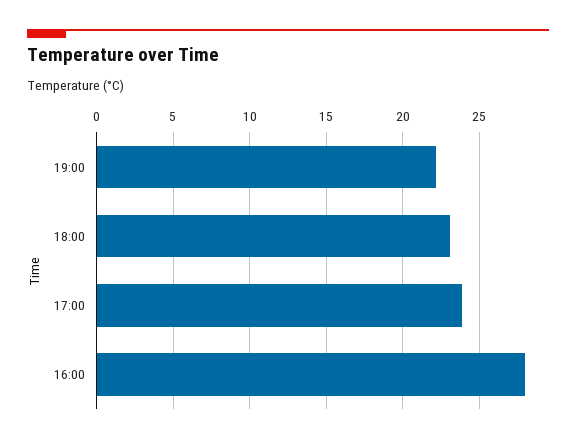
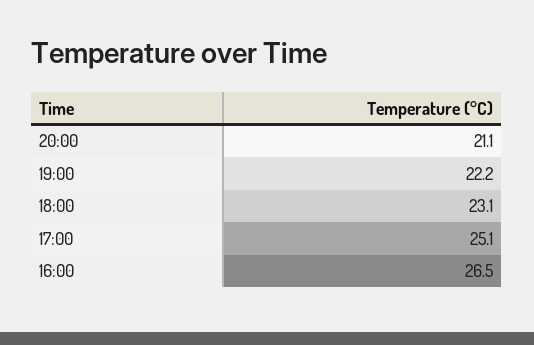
17:00: 24 -> 25.1
16:00: 28 -> 26.5
20:00: none -> 21.1

